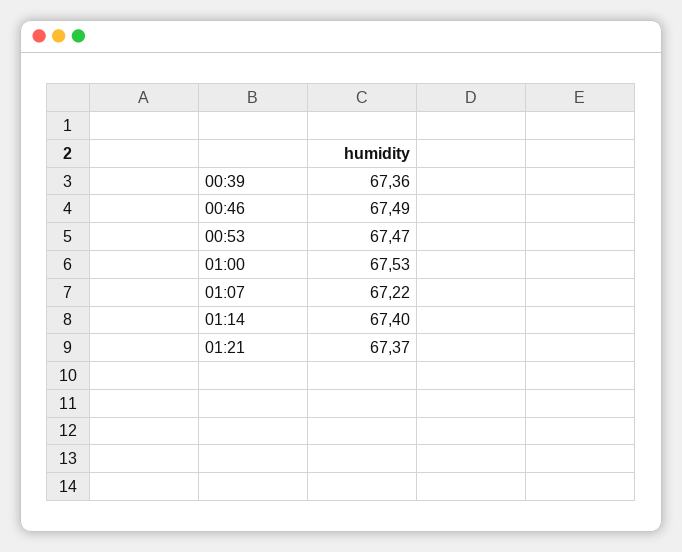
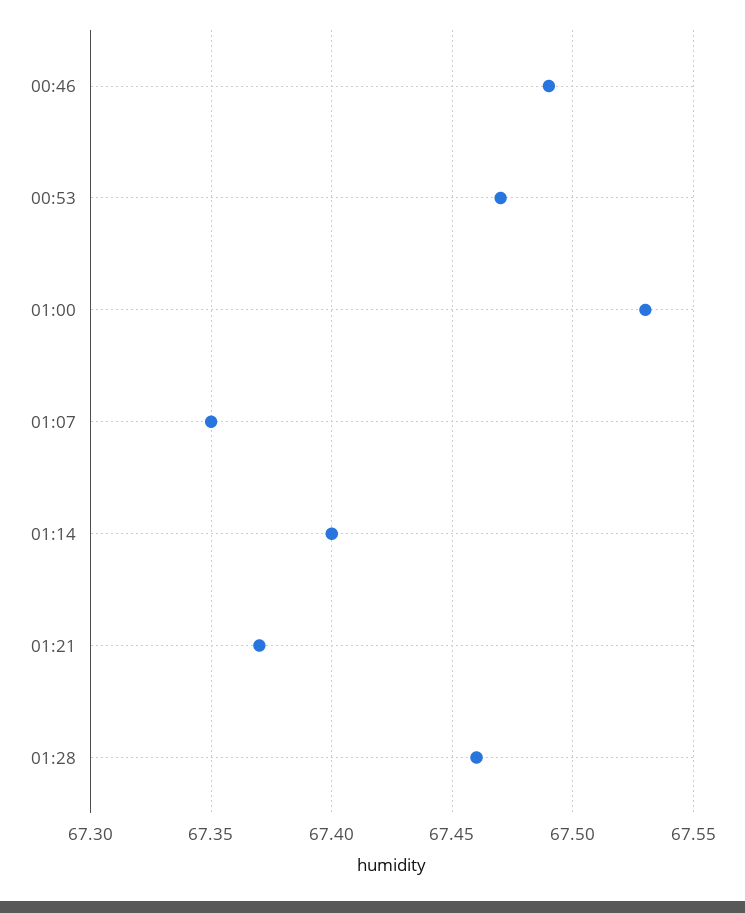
00:39: 67.36 -> none
01:07: 67.22 -> 67.35
01:28: none -> 67.46

